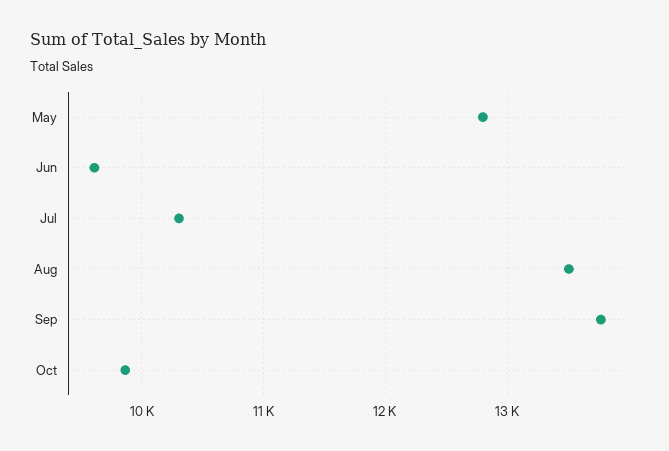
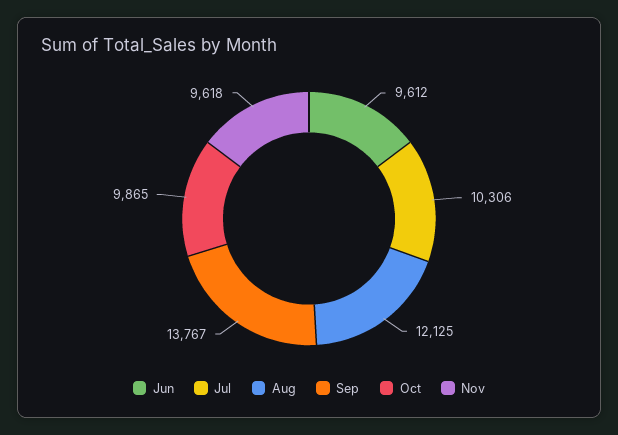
May: 12800 -> none
Aug: 13500 -> 12125
Nov: none -> 9618

